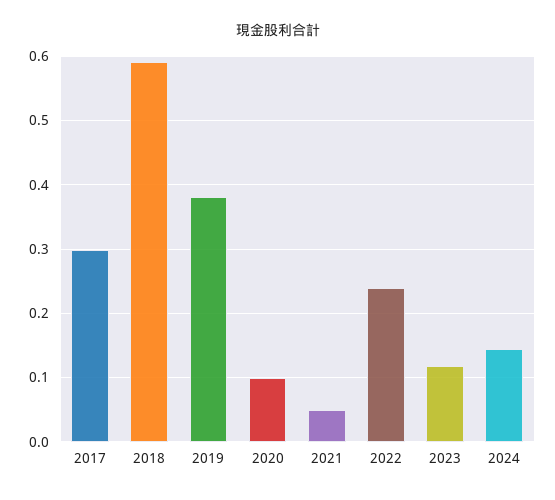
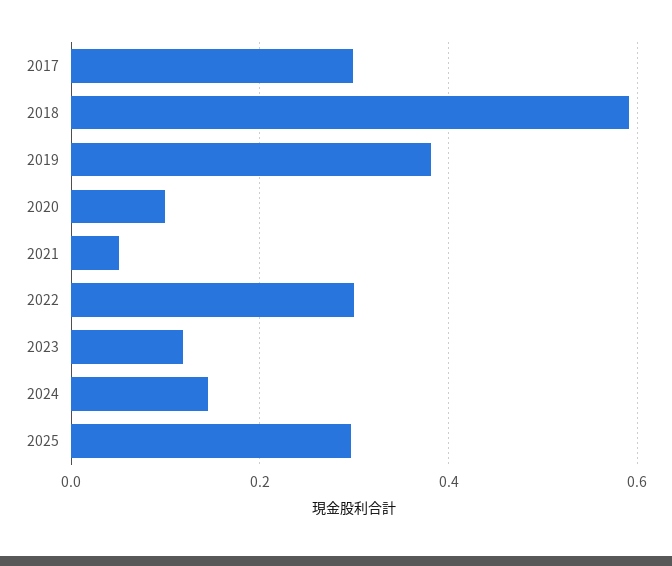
2022: 0.24 -> 0.3
2025: none -> 0.3

